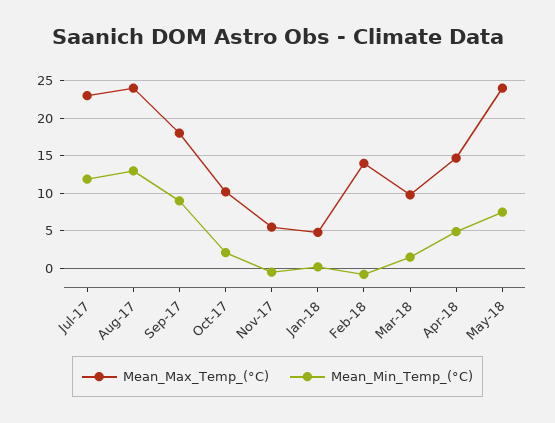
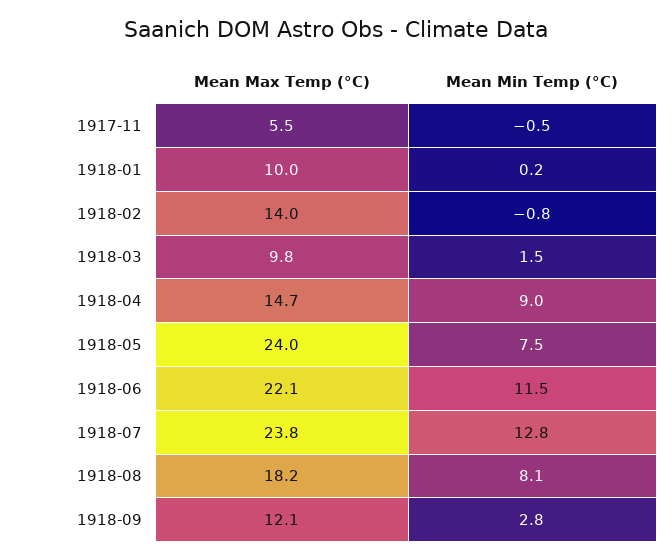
Mean_Max_Temp_(°C), Jul-17: 23 -> none
Mean_Min_Temp_(°C), Jul-17: 12 -> none
Mean_Max_Temp_(°C), Aug-17: 24 -> none
Mean_Min_Temp_(°C), Aug-17: 13 -> none
Mean_Max_Temp_(°C), Sep-17: 18 -> none
Mean_Min_Temp_(°C), Sep-17: 9 -> none
Mean_Max_Temp_(°C), Oct-17: 10 -> none
Mean_Min_Temp_(°C), Oct-17: 2 -> none
Mean_Max_Temp_(°C), Jan-18: 5 -> 10
Mean_Min_Temp_(°C), Apr-18: 5 -> 9
Mean_Max_Temp_(°C), 1918-06: none -> 22.1
Mean_Min_Temp_(°C), 1918-06: none -> 11.5
Mean_Max_Temp_(°C), 1918-07: none -> 23.8
Mean_Min_Temp_(°C), 1918-07: none -> 12.8
Mean_Max_Temp_(°C), 1918-08: none -> 18.2
Mean_Min_Temp_(°C), 1918-08: none -> 8.1
Mean_Max_Temp_(°C), 1918-09: none -> 12.1
Mean_Min_Temp_(°C), 1918-09: none -> 2.8

